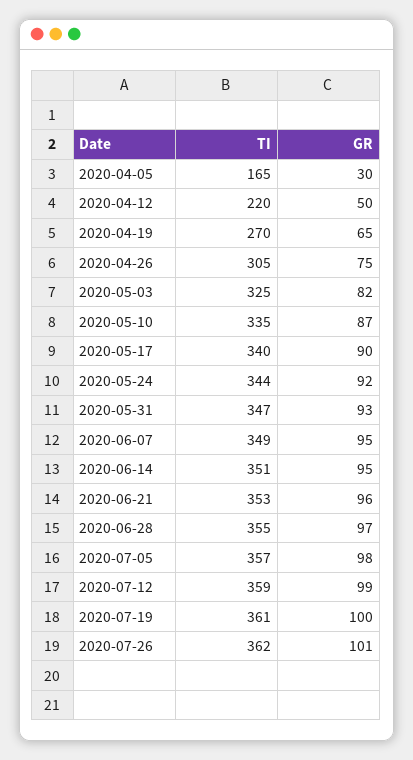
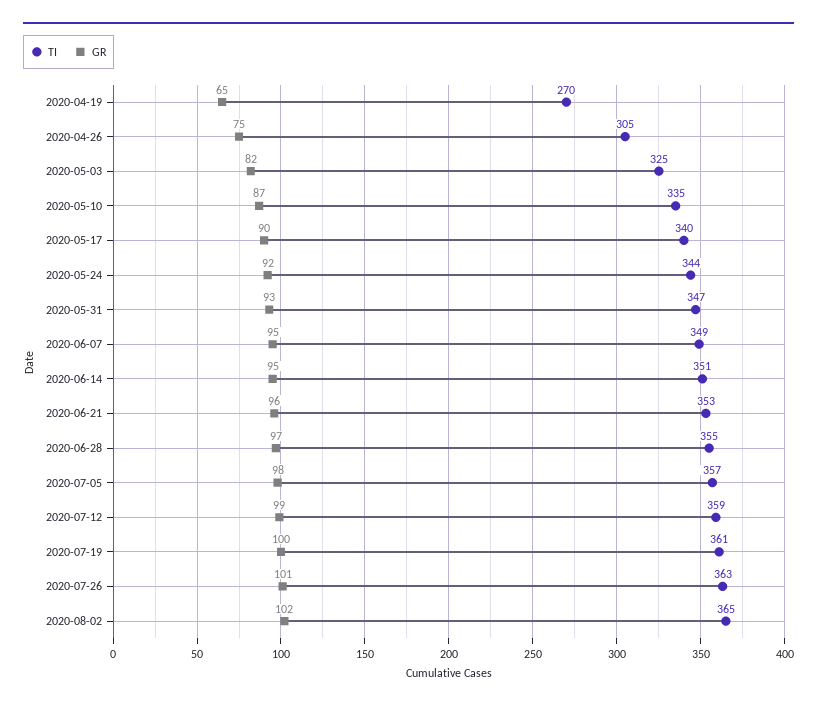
TI, 2020-04-05: 165 -> none
GR, 2020-04-05: 30 -> none
TI, 2020-04-12: 220 -> none
GR, 2020-04-12: 50 -> none
TI, 2020-07-26: 362 -> 363
TI, 2020-08-02: none -> 365
GR, 2020-08-02: none -> 102

